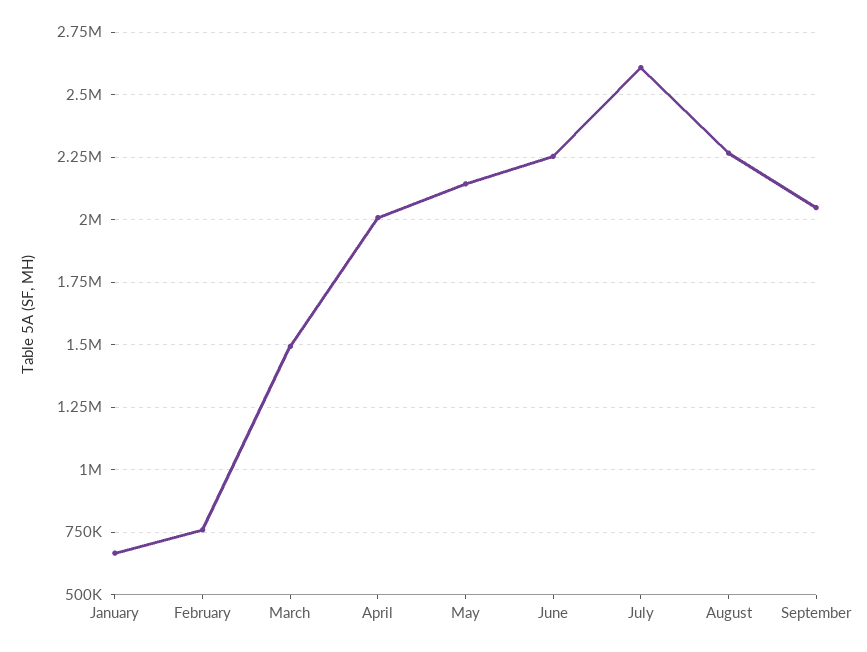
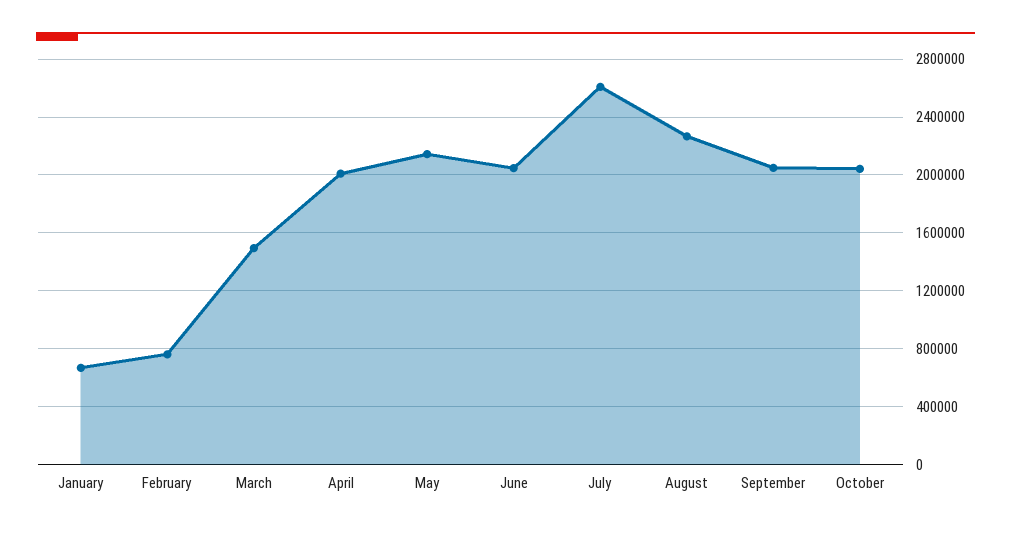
June: 2250000 -> 2050000
October: none -> 2050000

